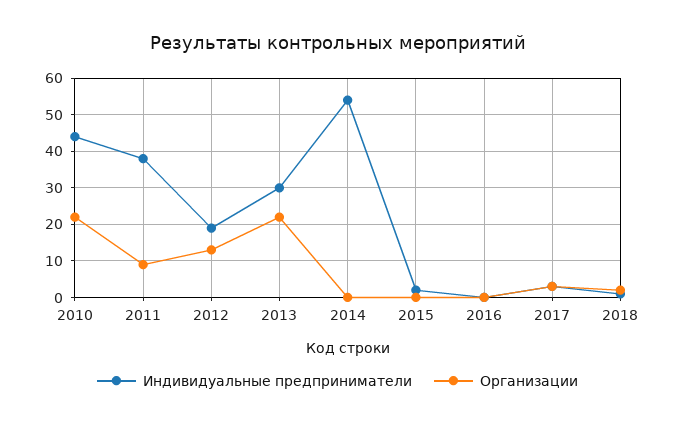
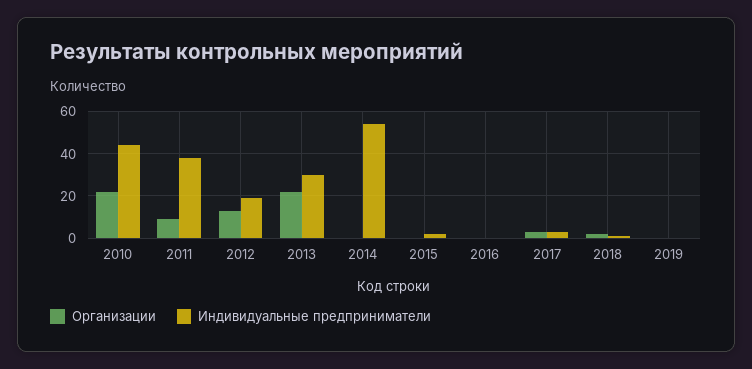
Организации, 2019: none -> 0
Индивидуальные предприниматели, 2019: none -> 0

